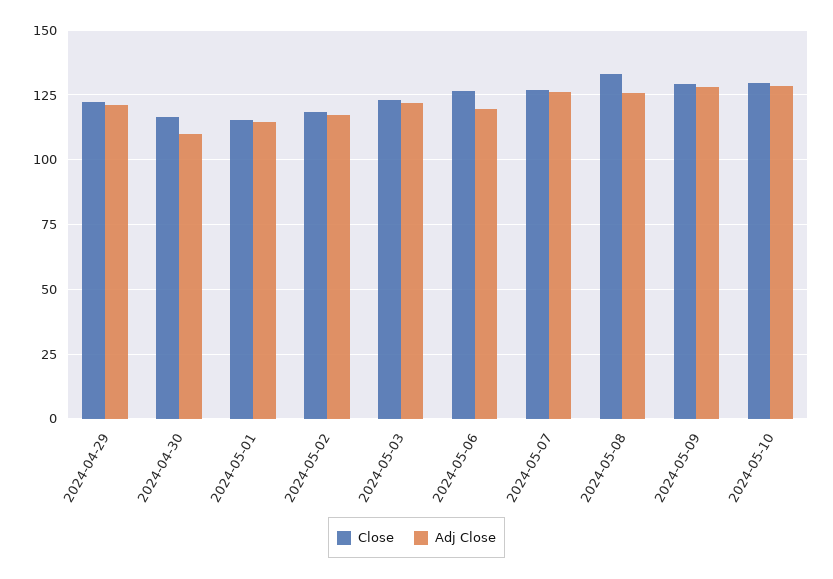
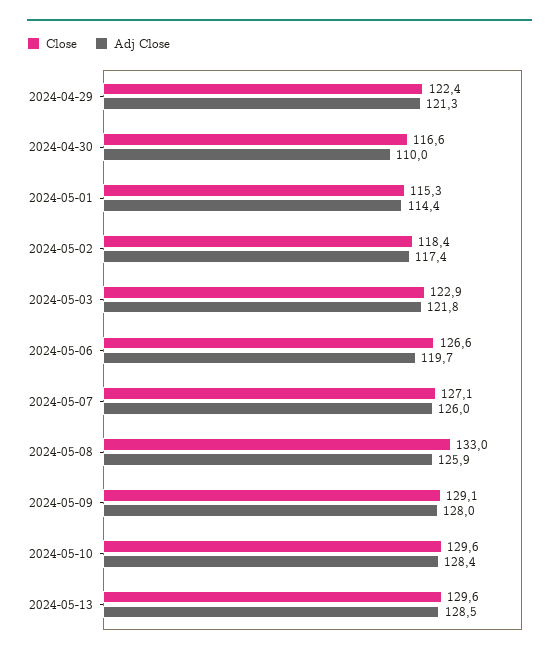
Close, 2024-05-13: none -> 129.6
Adj Close, 2024-05-13: none -> 128.5

